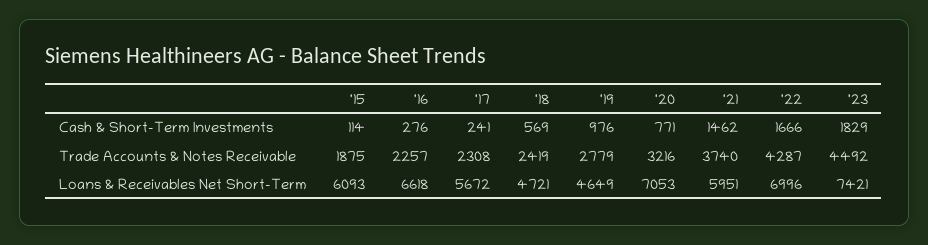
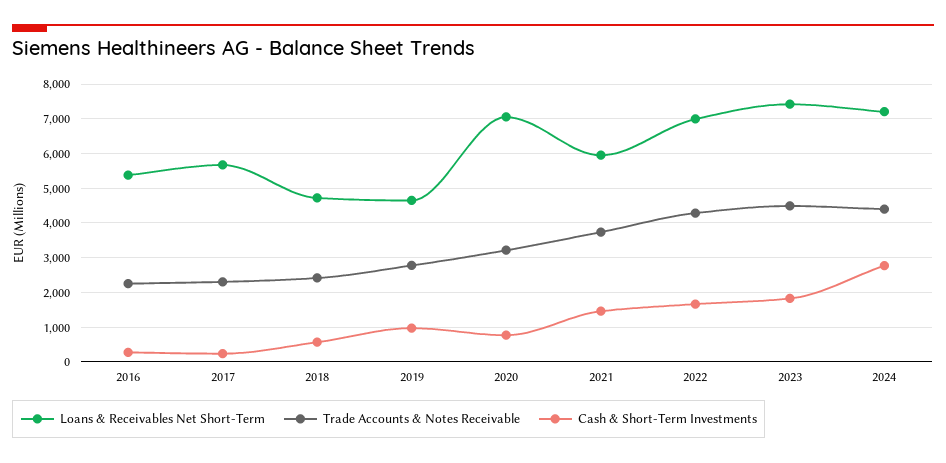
Cash & Short-Term Investments, '15: 114 -> none
Trade Accounts & Notes Receivable, '15: 1875 -> none
Loans & Receivables Net Short-Term, '15: 6093 -> none
Loans & Receivables Net Short-Term, '16: 6618 -> 5400
Loans & Receivables Net Short-Term, 2024: none -> 7200
Trade Accounts & Notes Receivable, 2024: none -> 4400
Cash & Short-Term Investments, 2024: none -> 2800

